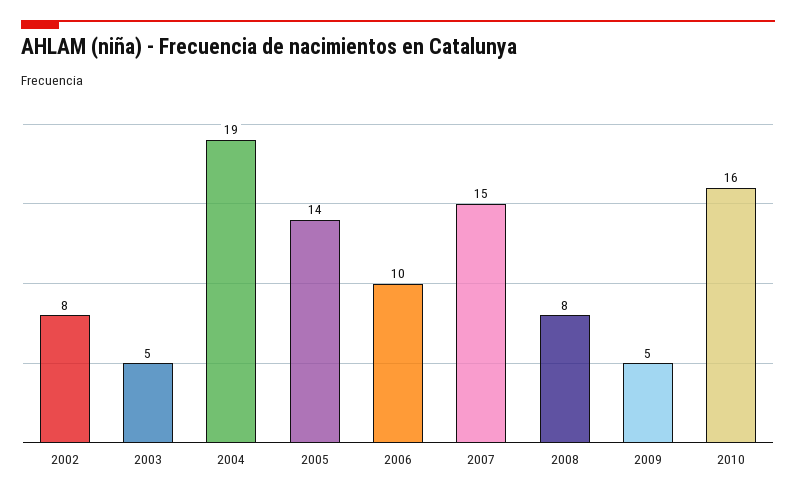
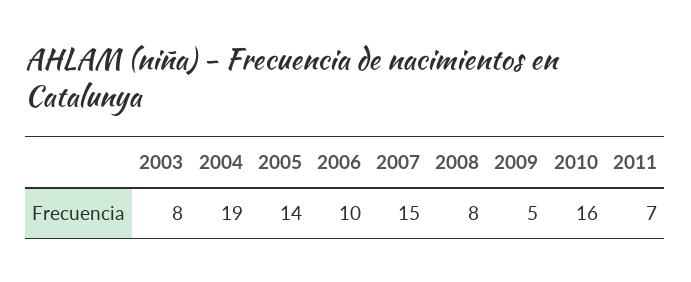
2002: 8 -> none
2003: 5 -> 8
2011: none -> 7

